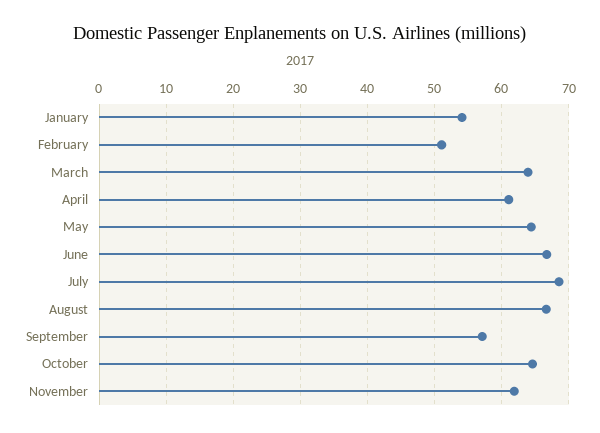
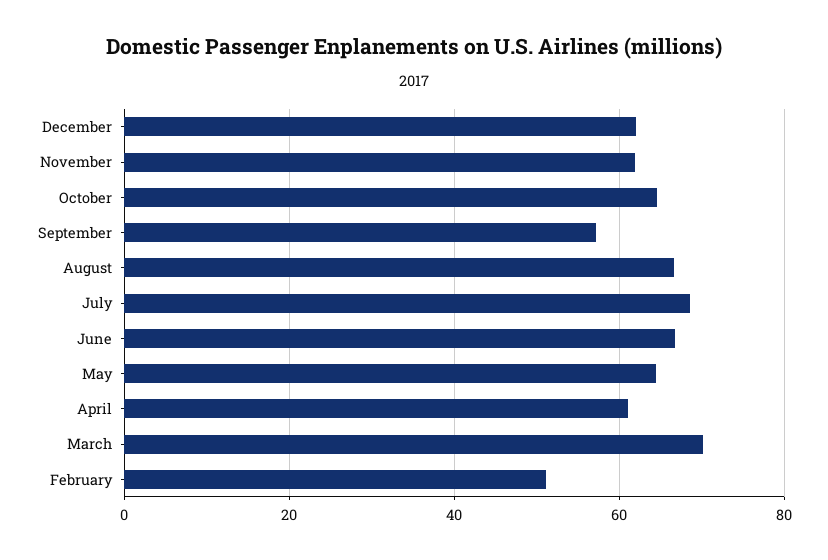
January: 54 -> none
March: 64 -> 70
December: none -> 62

